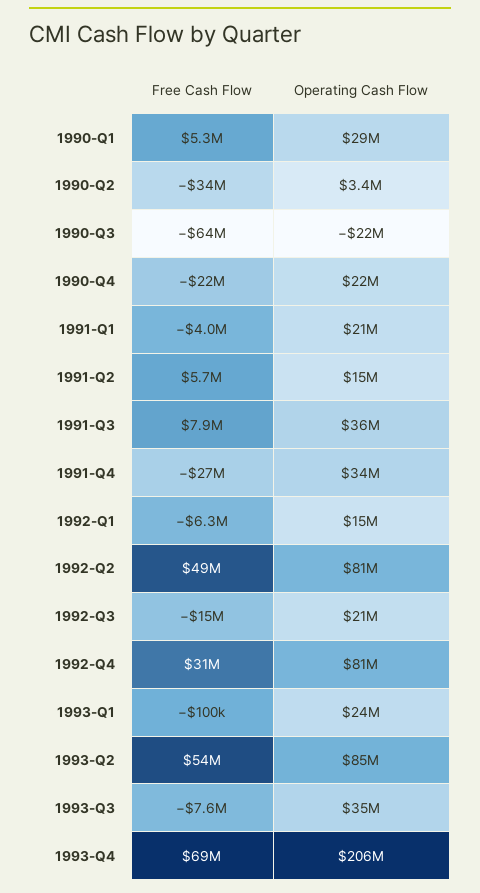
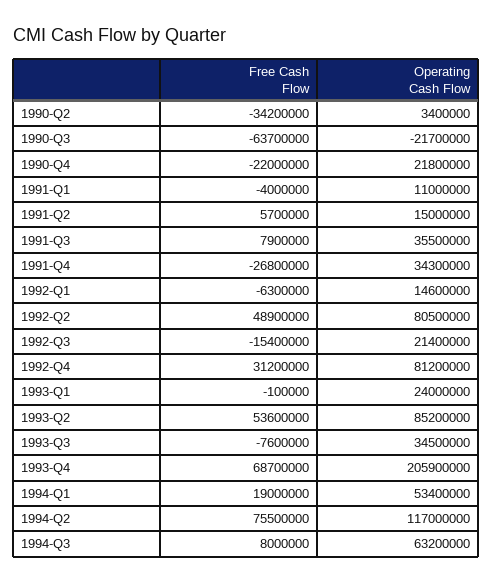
Free Cash Flow, 1990-Q1: 5300000 -> none
Operating Cash Flow, 1990-Q1: 29000000 -> none
Operating Cash Flow, 1991-Q1: 21000000 -> 11000000
Free Cash Flow, 1994-Q1: none -> 19000000
Operating Cash Flow, 1994-Q1: none -> 53400000
Free Cash Flow, 1994-Q2: none -> 75500000
Operating Cash Flow, 1994-Q2: none -> 117000000
Free Cash Flow, 1994-Q3: none -> 8000000
Operating Cash Flow, 1994-Q3: none -> 63200000

